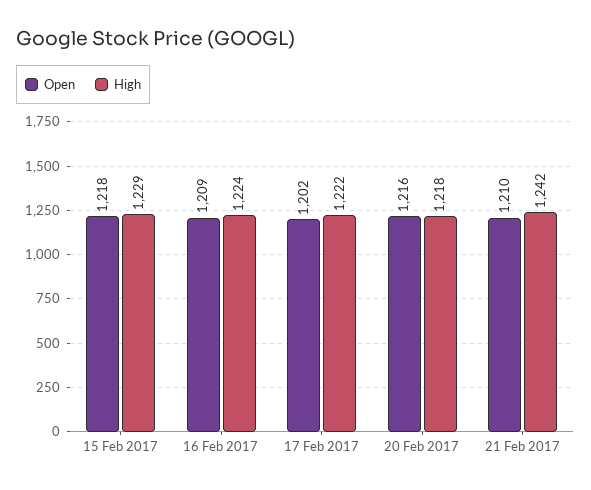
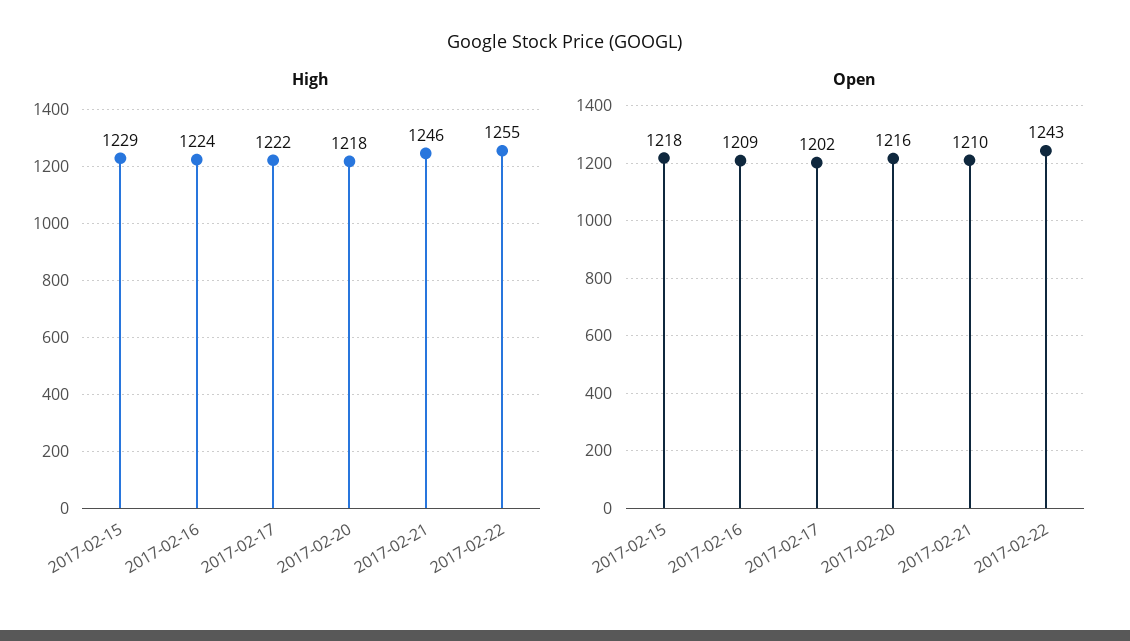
High, 21 Feb 2017: 1242 -> 1246
High, 2017-02-22: none -> 1255
Open, 2017-02-22: none -> 1243

